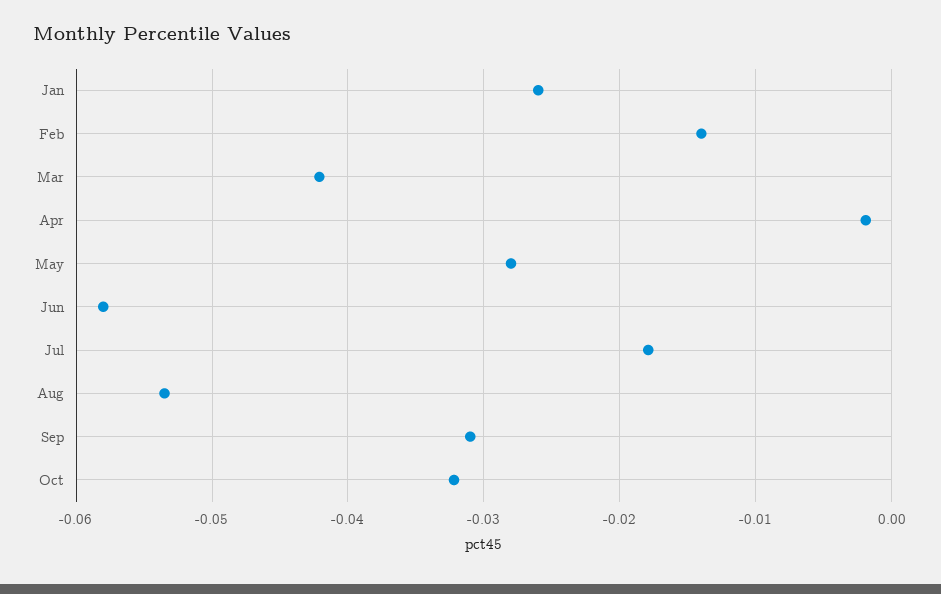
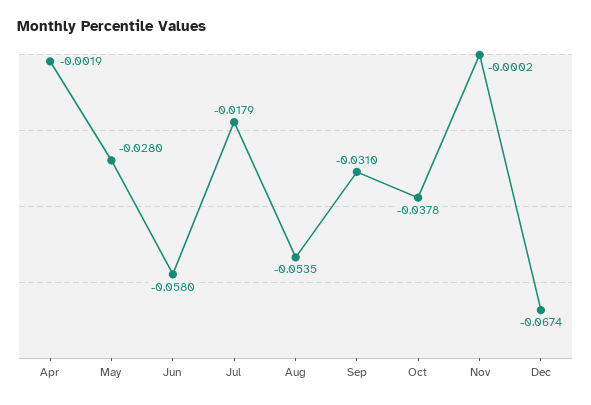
Jan: -0.026 -> none
Feb: -0.014 -> none
Mar: -0.042 -> none
Oct: -0.032 -> -0.0378
Nov: none -> -0.0002
Dec: none -> -0.0674

